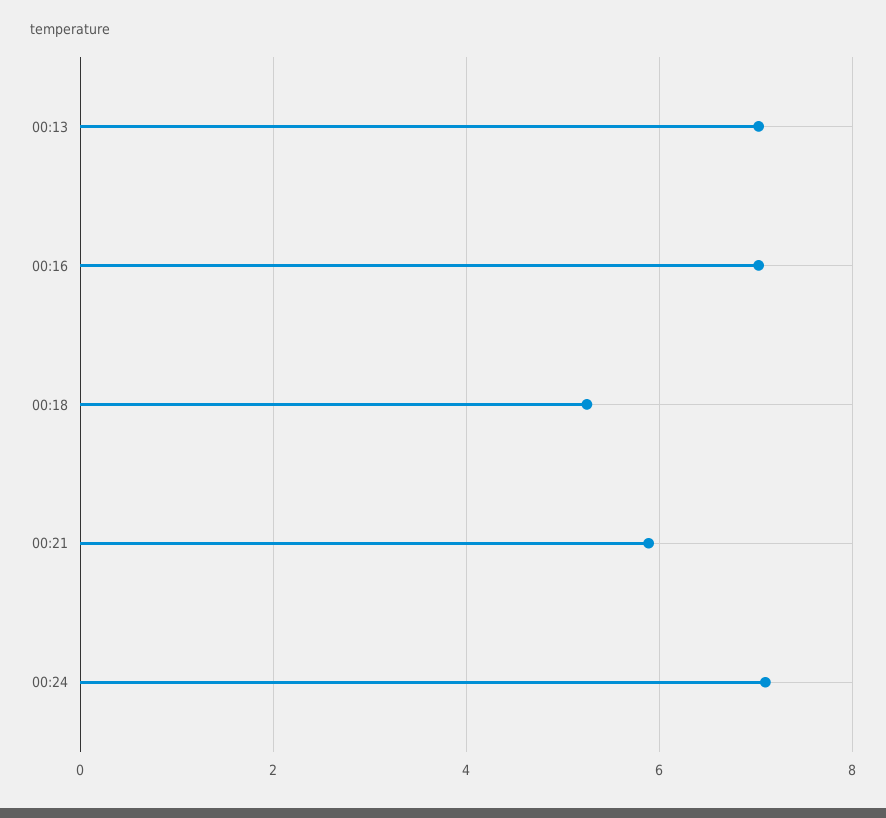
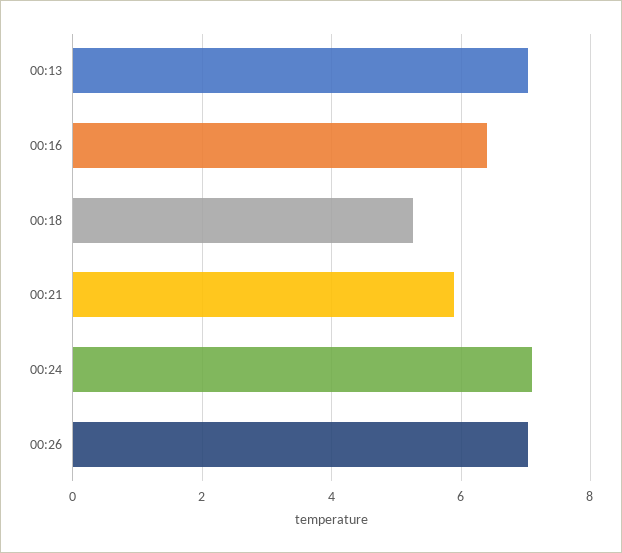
00:16: 7 -> 6.4
00:26: none -> 7

